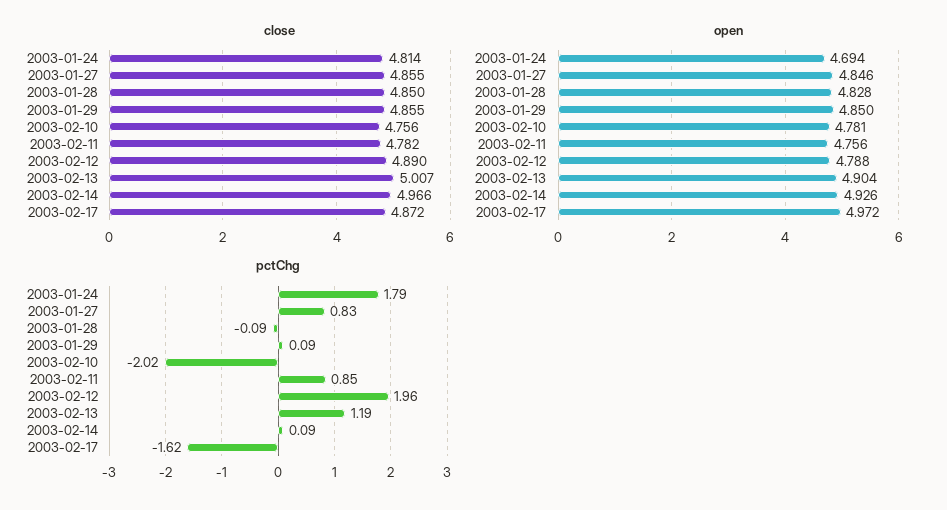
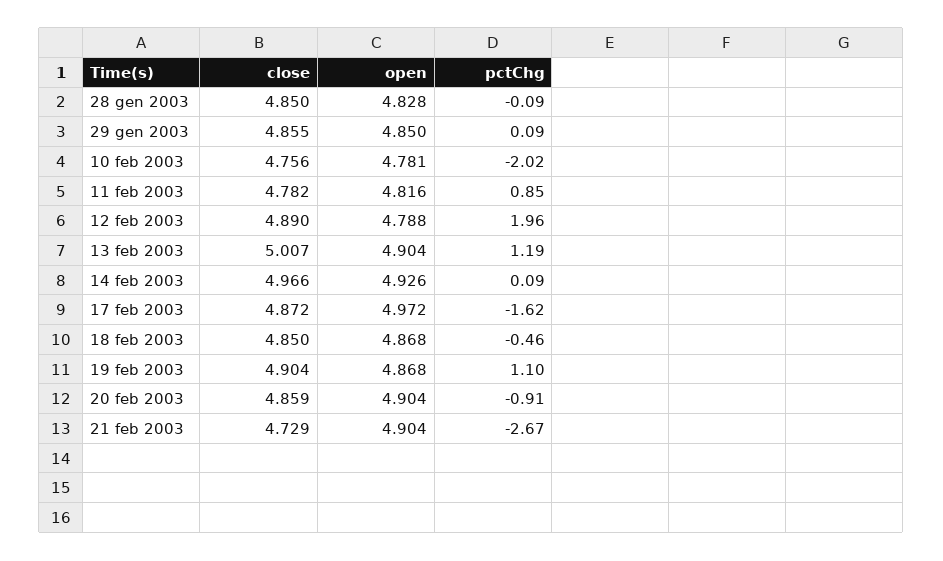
close, 2003-01-24: 4.814 -> none
close, 2003-01-27: 4.855 -> none
open, 2003-01-24: 4.694 -> none
open, 2003-01-27: 4.846 -> none
open, 2003-02-11: 4.756 -> 4.816
pctChg, 2003-01-24: 1.79 -> none
pctChg, 2003-01-27: 0.83 -> none
close, 18 feb 2003: none -> 4.85
open, 18 feb 2003: none -> 4.868
pctChg, 18 feb 2003: none -> -0.46
close, 19 feb 2003: none -> 4.904
open, 19 feb 2003: none -> 4.868
pctChg, 19 feb 2003: none -> 1.1
close, 20 feb 2003: none -> 4.859
open, 20 feb 2003: none -> 4.904
pctChg, 20 feb 2003: none -> -0.91
close, 21 feb 2003: none -> 4.729
open, 21 feb 2003: none -> 4.904
pctChg, 21 feb 2003: none -> -2.67

